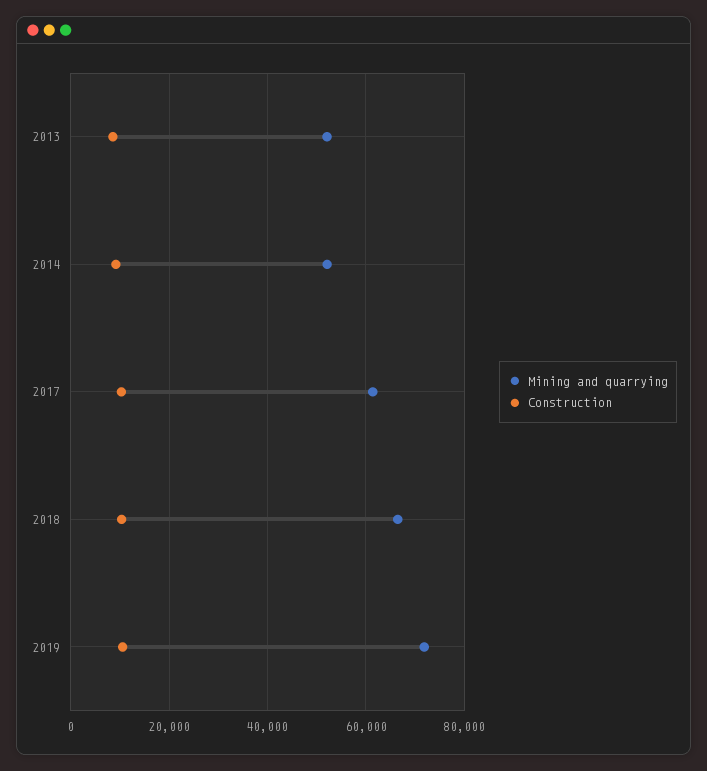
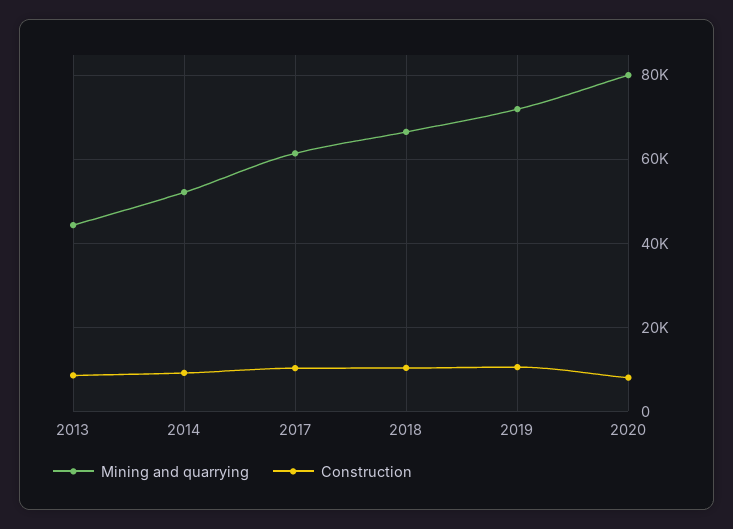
Mining and quarrying, 2013: 52000 -> 44000
Mining and quarrying, 2020: none -> 80000
Construction, 2020: none -> 8000

